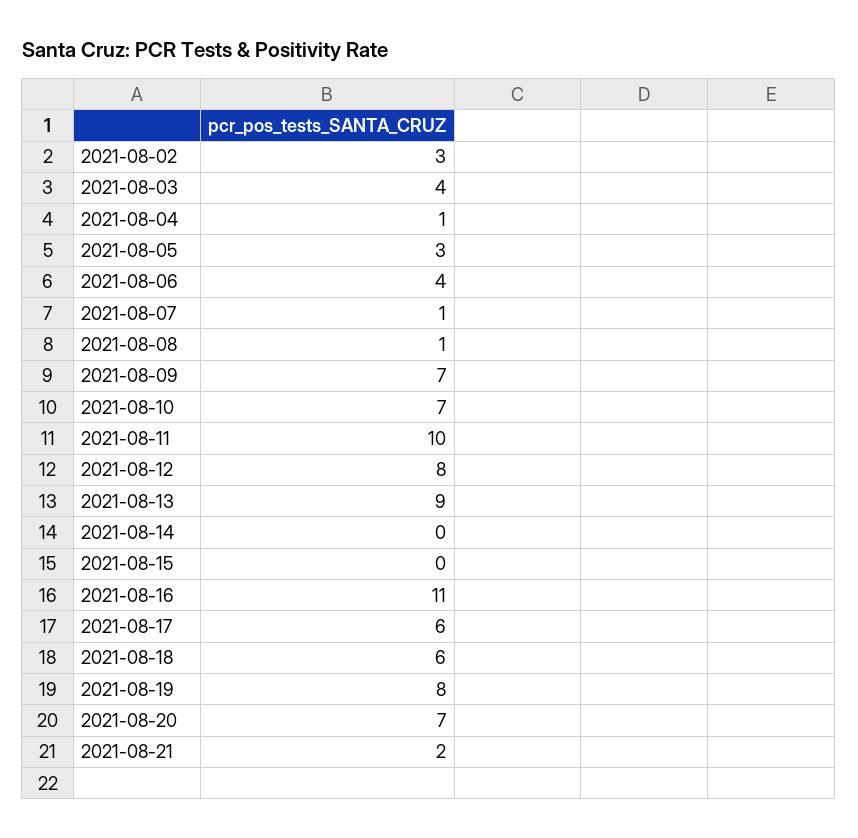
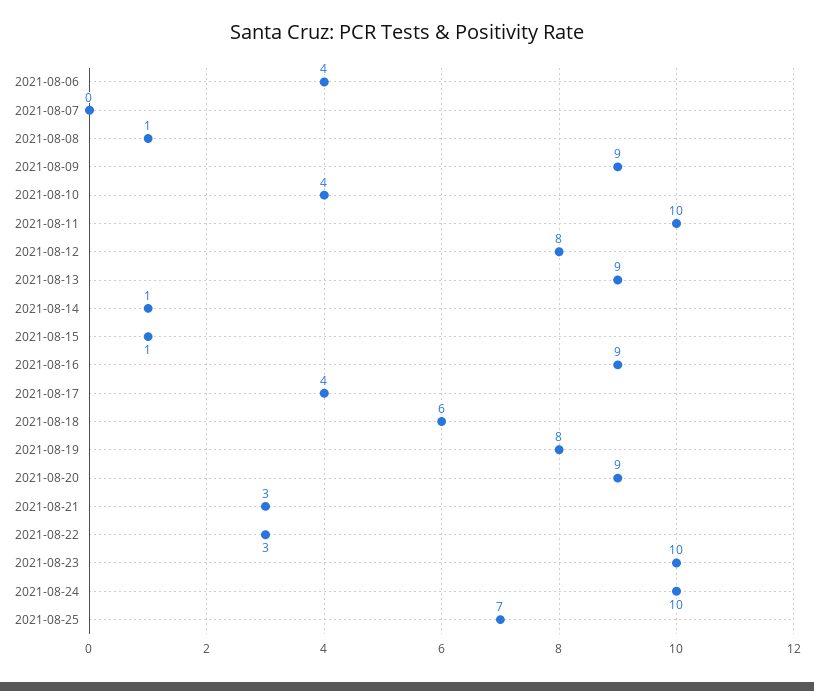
2021-08-02: 3 -> none
2021-08-03: 4 -> none
2021-08-04: 1 -> none
2021-08-05: 3 -> none
2021-08-07: 1 -> 0
2021-08-09: 7 -> 9
2021-08-10: 7 -> 4
2021-08-14: 0 -> 1
2021-08-15: 0 -> 1
2021-08-16: 11 -> 9
2021-08-17: 6 -> 4
2021-08-20: 7 -> 9
2021-08-21: 2 -> 3
2021-08-22: none -> 3
2021-08-23: none -> 10
2021-08-24: none -> 10
2021-08-25: none -> 7

